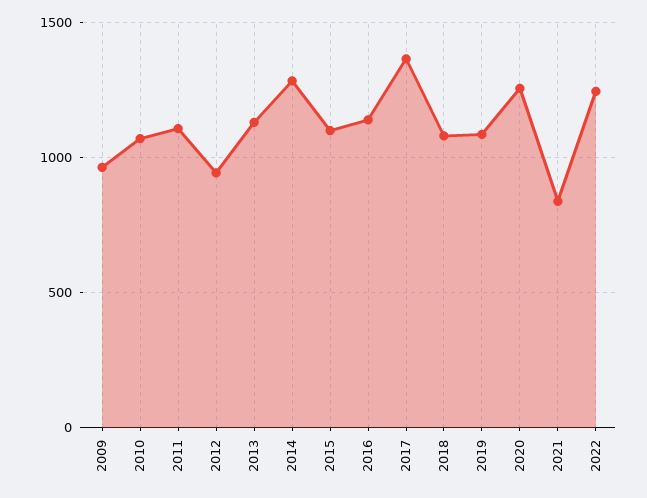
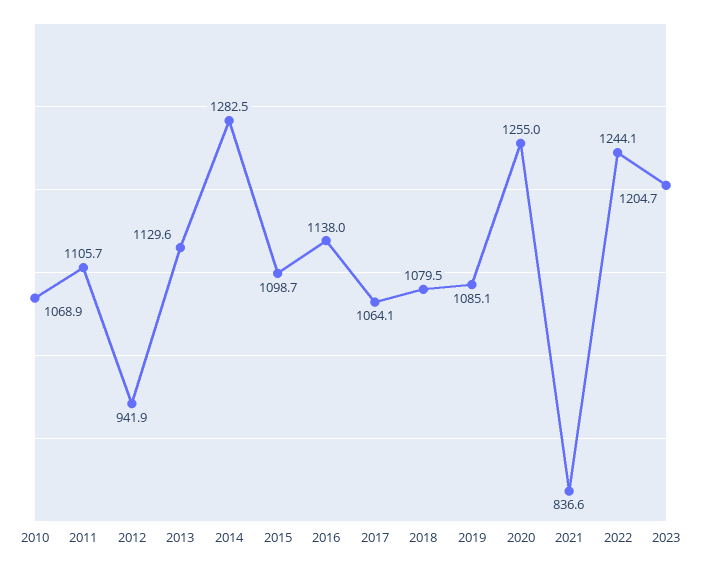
2009: 950 -> none
2017: 1350 -> 1064.1
2023: none -> 1204.7

